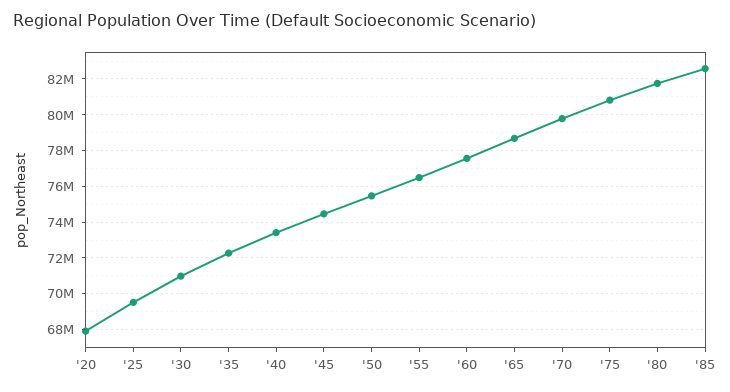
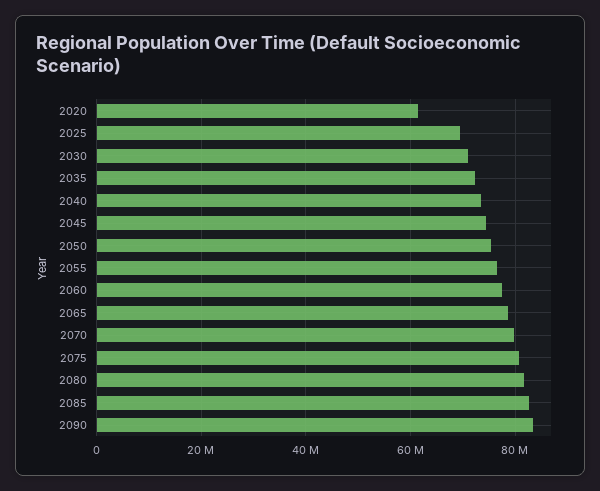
'20: 68000000 -> 62000000
2090: none -> 84000000

